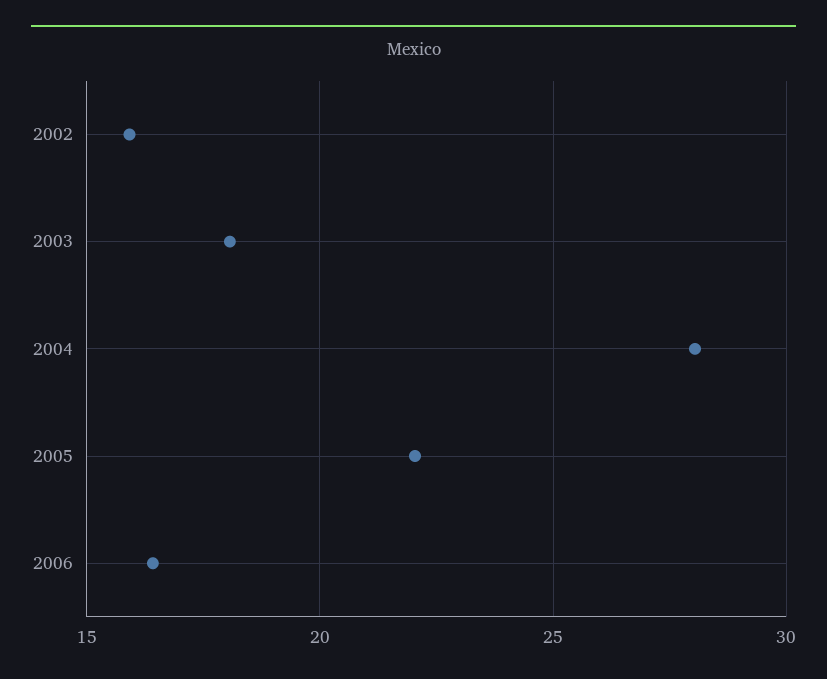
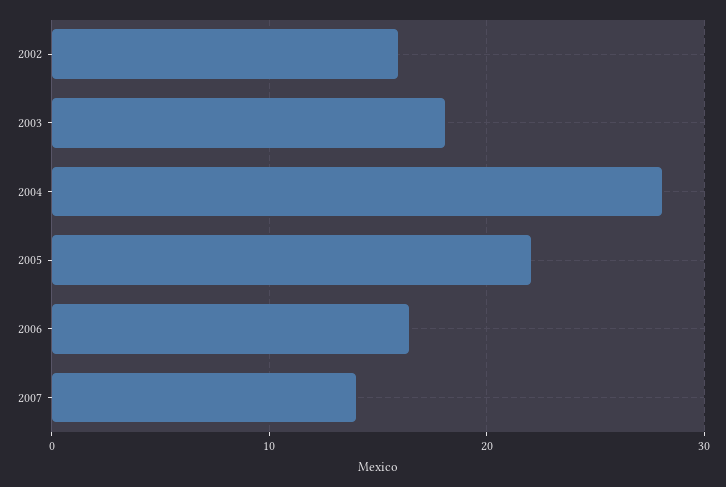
2007: none -> 14

